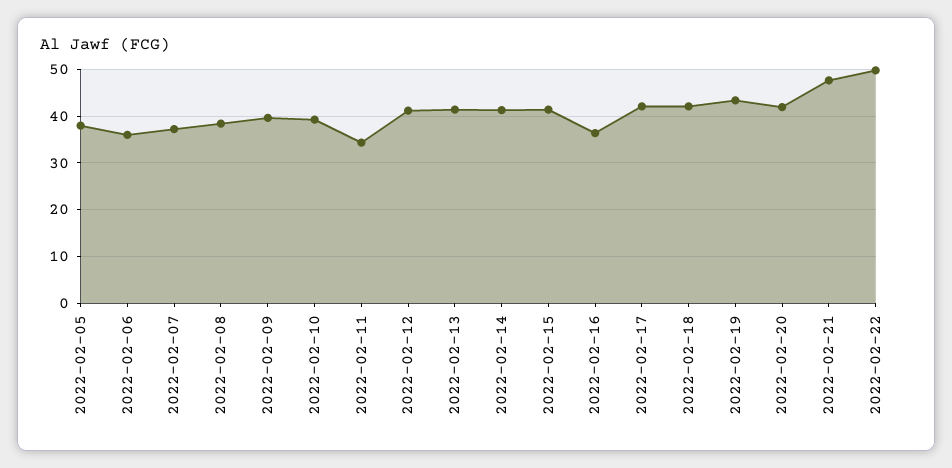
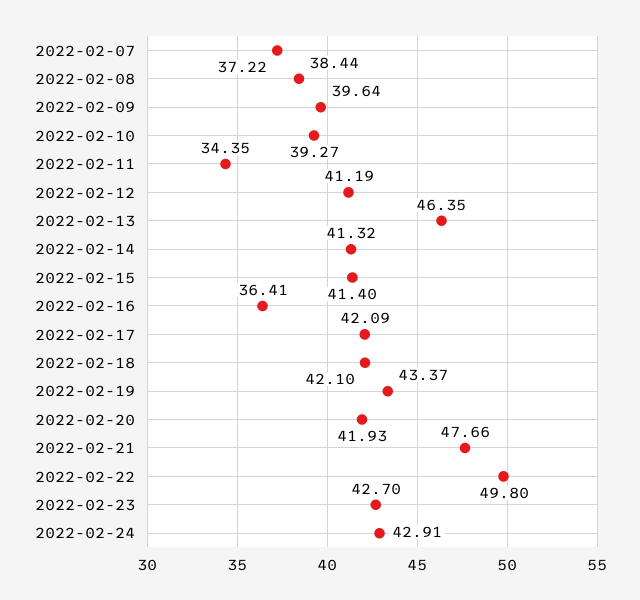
2022-02-05: 38 -> none
2022-02-06: 36 -> none
2022-02-13: 42 -> 46.35
2022-02-23: none -> 42.7
2022-02-24: none -> 42.91

